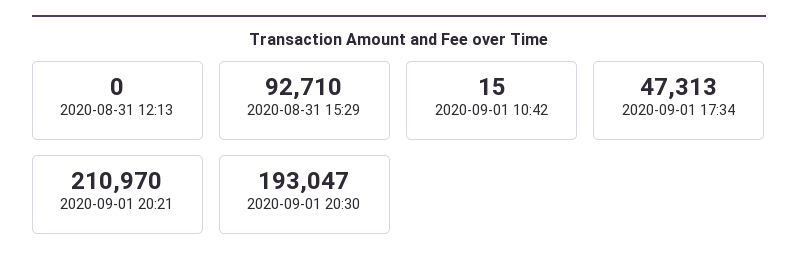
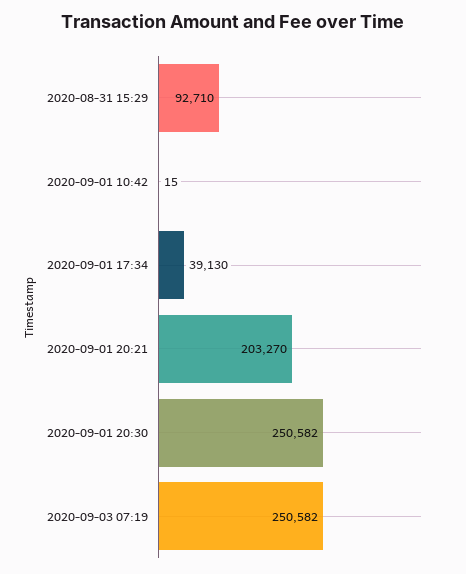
2020-08-31 12:13: 0 -> none
2020-09-01 17:34: 47313 -> 39130
2020-09-01 20:21: 210970 -> 203270
2020-09-01 20:30: 193047 -> 250582
2020-09-03 07:19: none -> 250582

